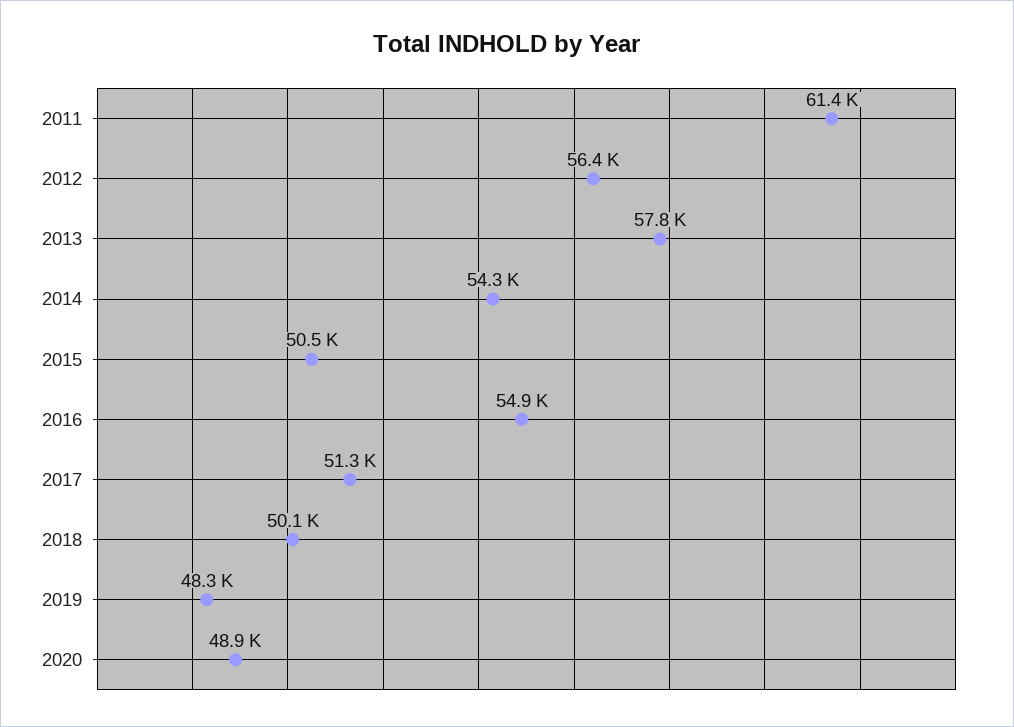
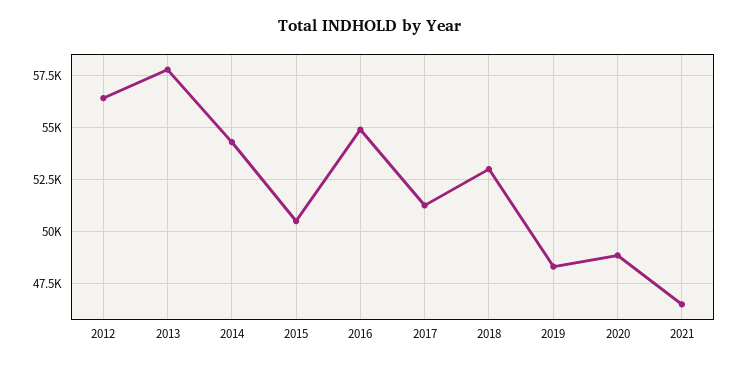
2011: 61400 -> none
2018: 50100 -> 53000
2021: none -> 46500

